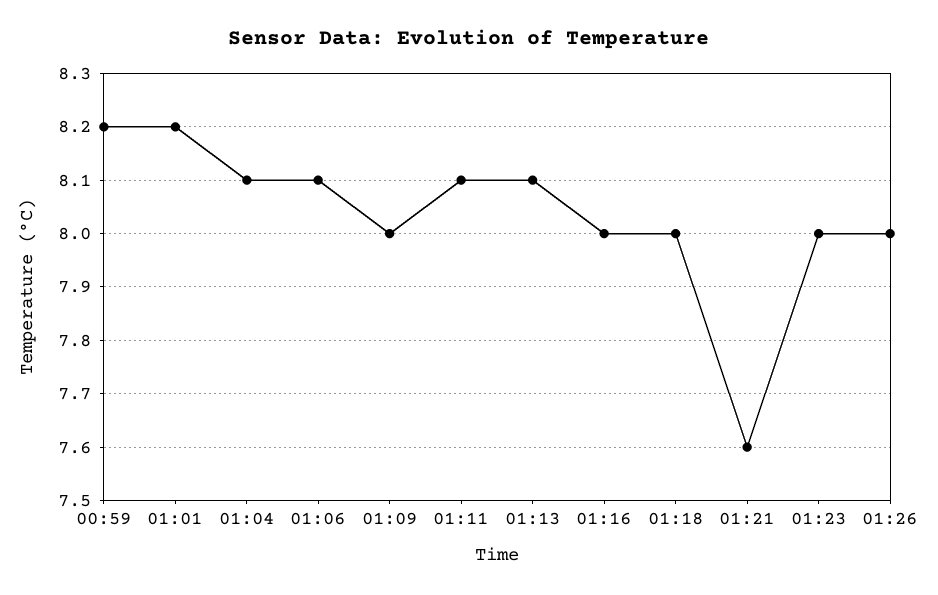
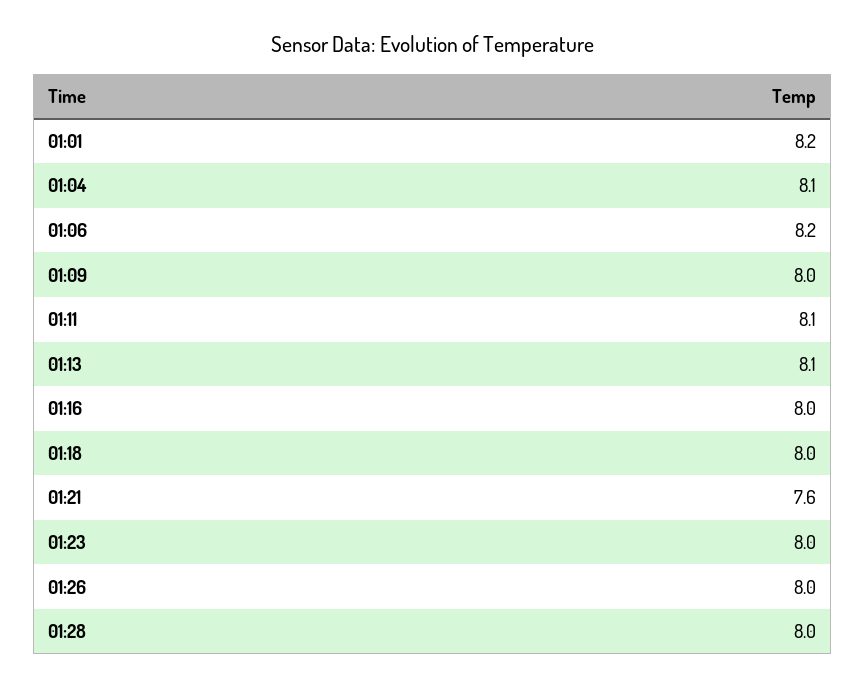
00:59: 8.2 -> none
01:06: 8.1 -> 8.2
01:28: none -> 8

